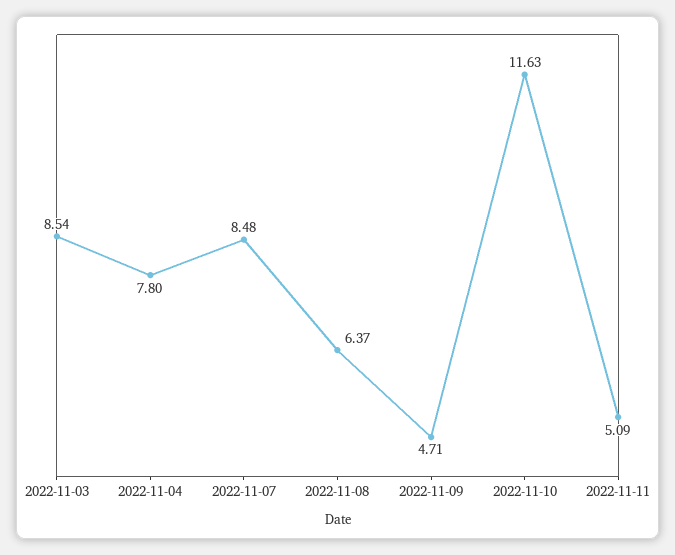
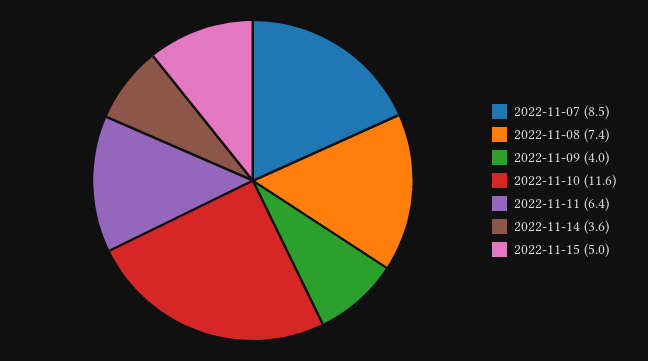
2022-11-03: 8.54 -> none
2022-11-04: 7.8 -> none
2022-11-08: 6.37 -> 7.4
2022-11-09: 4.71 -> 4
2022-11-11: 5.09 -> 6.4
2022-11-14: none -> 3.6
2022-11-15: none -> 5

